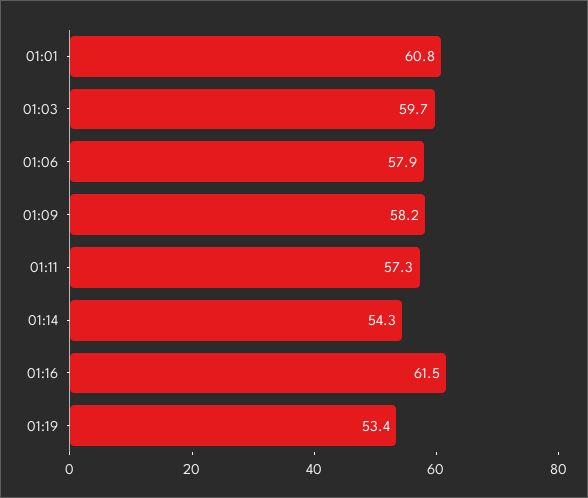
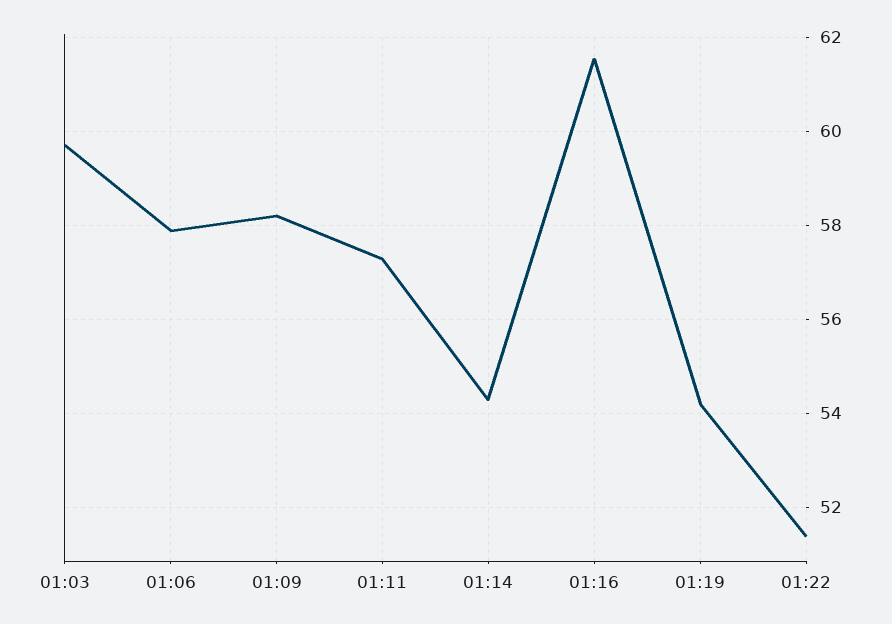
01:01: 60.8 -> none
01:19: 53.4 -> 54.2
01:22: none -> 51.4

